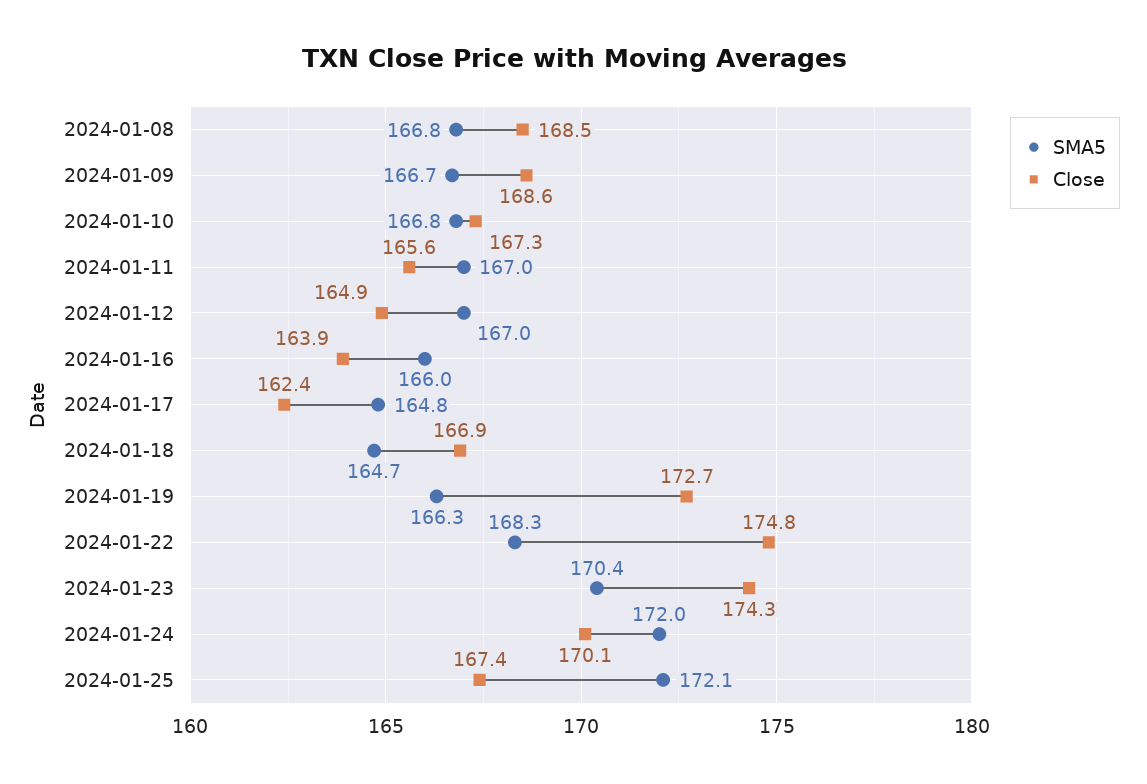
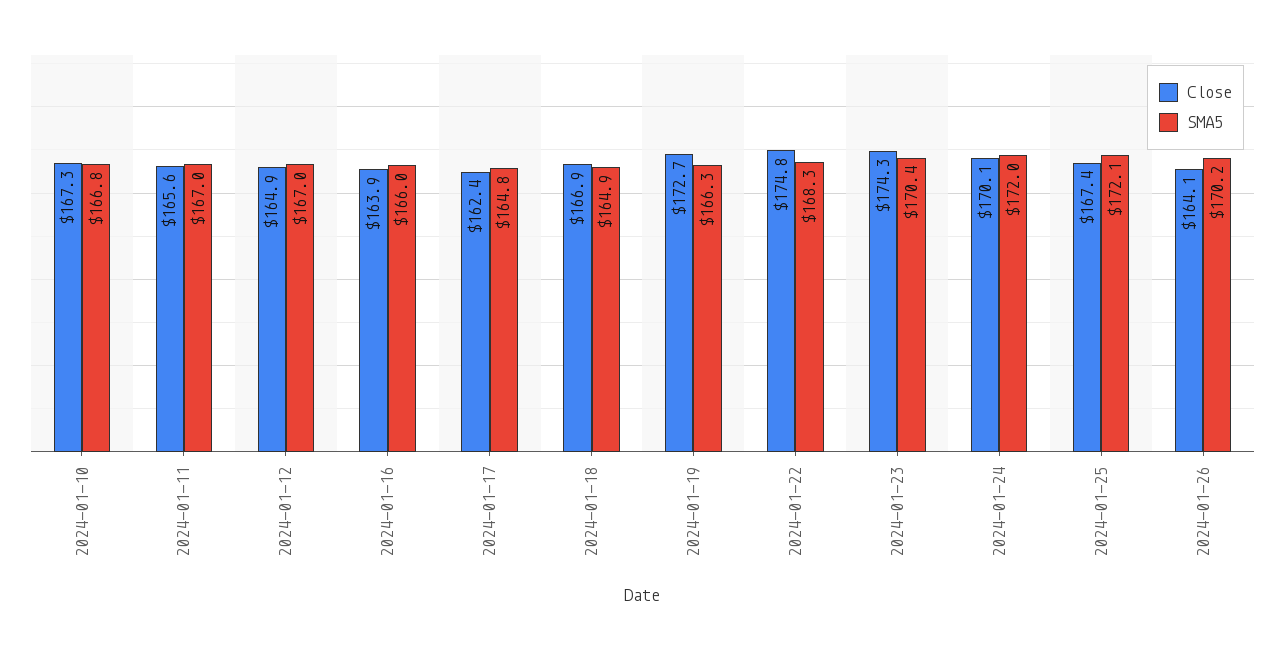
SMA5, 2024-01-08: 166.8 -> none
Close, 2024-01-08: 168.5 -> none
SMA5, 2024-01-09: 166.7 -> none
Close, 2024-01-09: 168.6 -> none
SMA5, 2024-01-18: 164.7 -> 164.9
Close, 2024-01-26: none -> 164.1
SMA5, 2024-01-26: none -> 170.2

